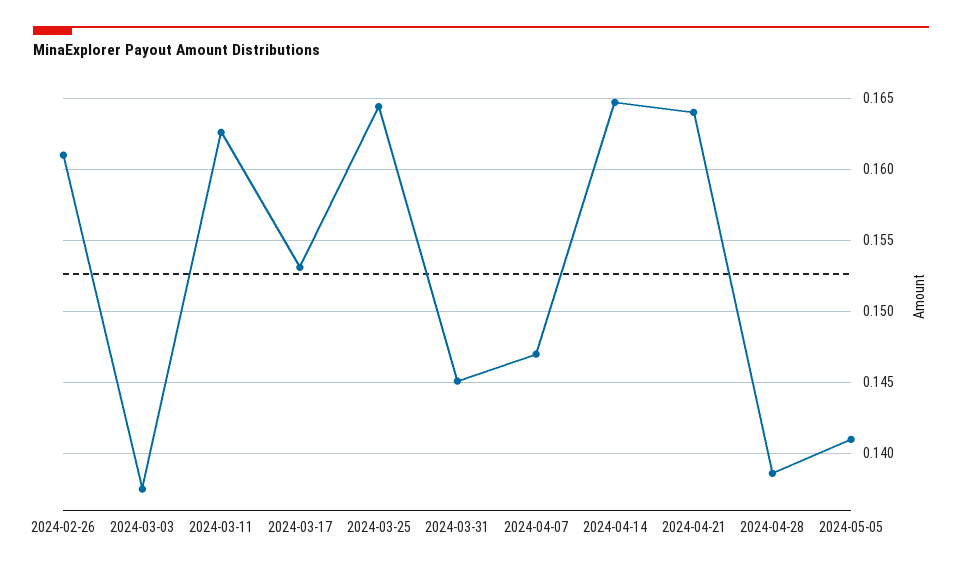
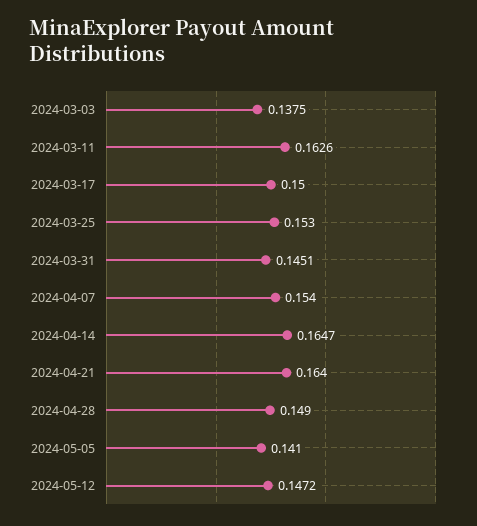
2024-02-26: 0.161 -> none
2024-03-17: 0.153 -> 0.15
2024-03-25: 0.1645 -> 0.153
2024-04-07: 0.147 -> 0.154
2024-04-28: 0.1385 -> 0.149
2024-05-12: none -> 0.1472

